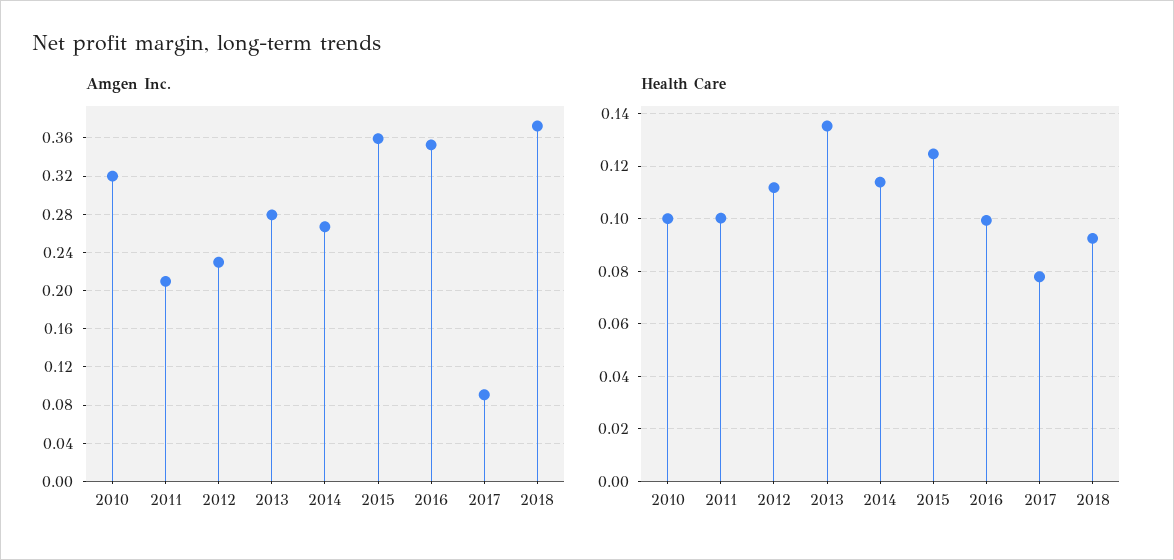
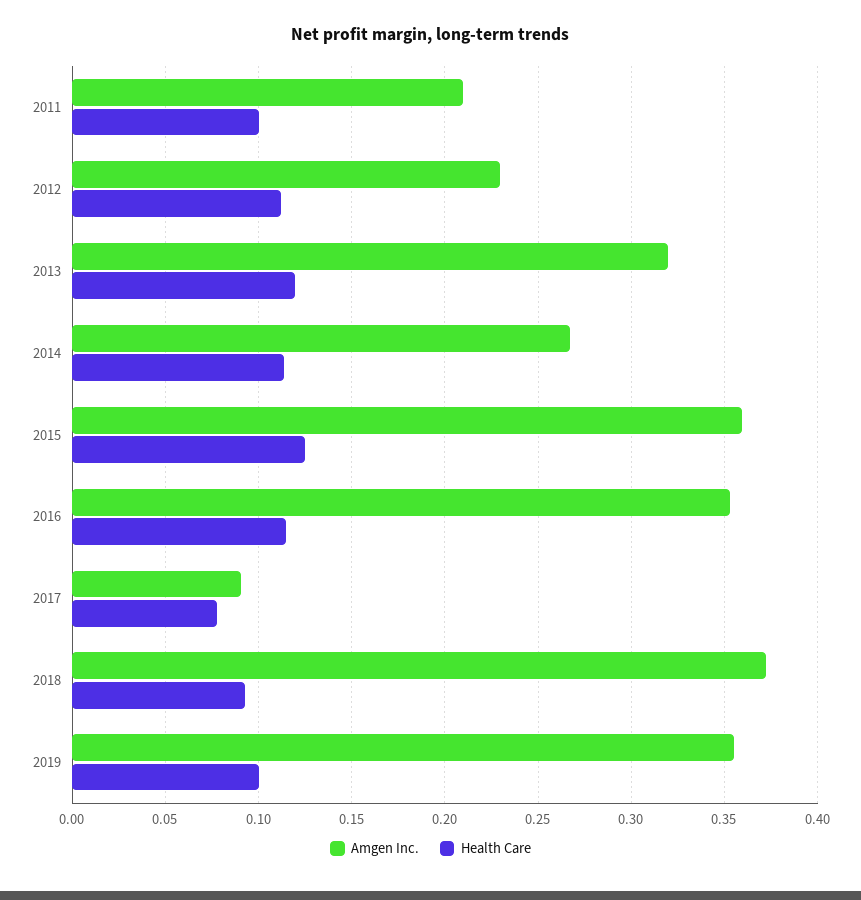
Amgen Inc., 2010: 0.32 -> none
Amgen Inc., 2013: 0.28 -> 0.32
Health Care, 2010: 0.1 -> none
Health Care, 2013: 0.135 -> 0.12
Health Care, 2016: 0.1 -> 0.115
Amgen Inc., 2019: none -> 0.355
Health Care, 2019: none -> 0.1

